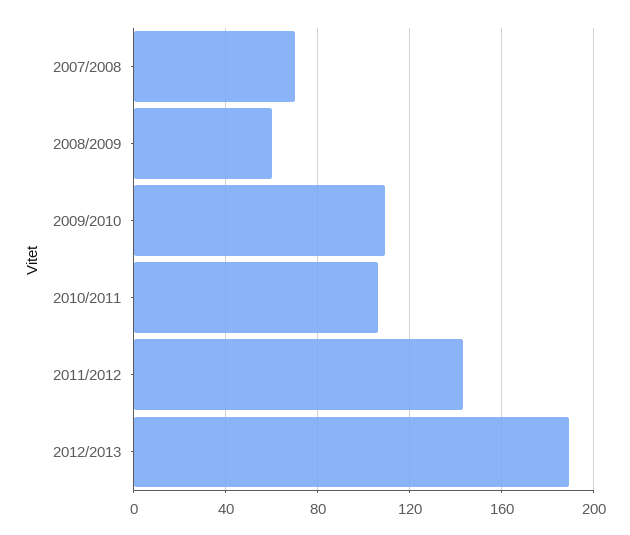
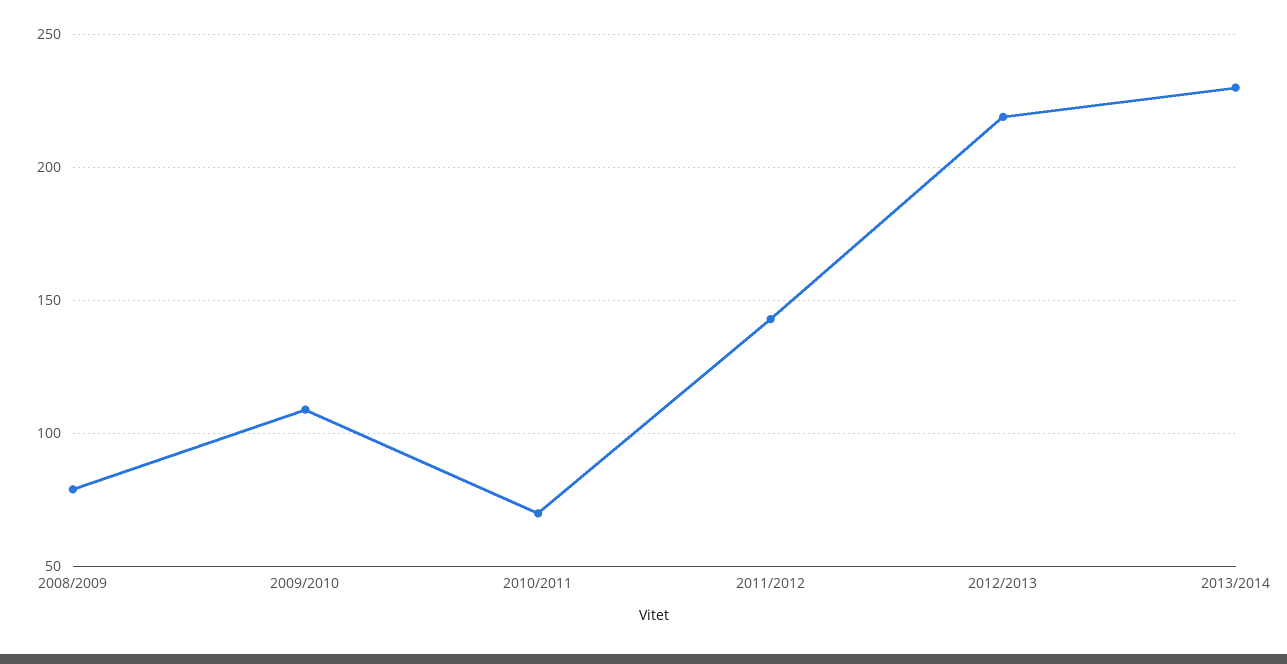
2007/2008: 70 -> none
2008/2009: 60 -> 80
2010/2011: 105 -> 70
2012/2013: 190 -> 220
2013/2014: none -> 230

